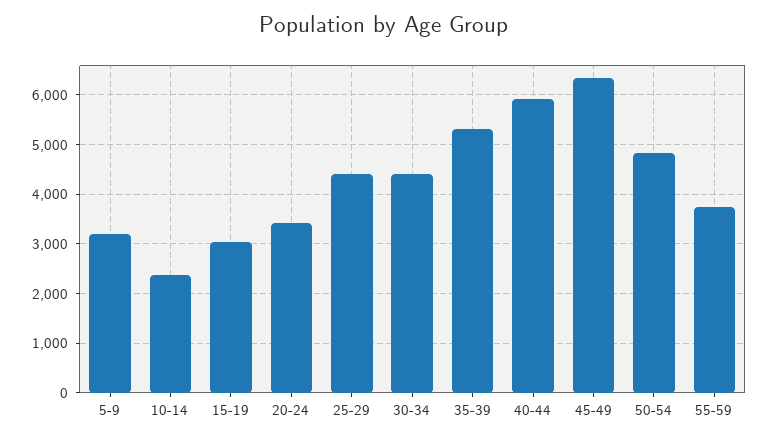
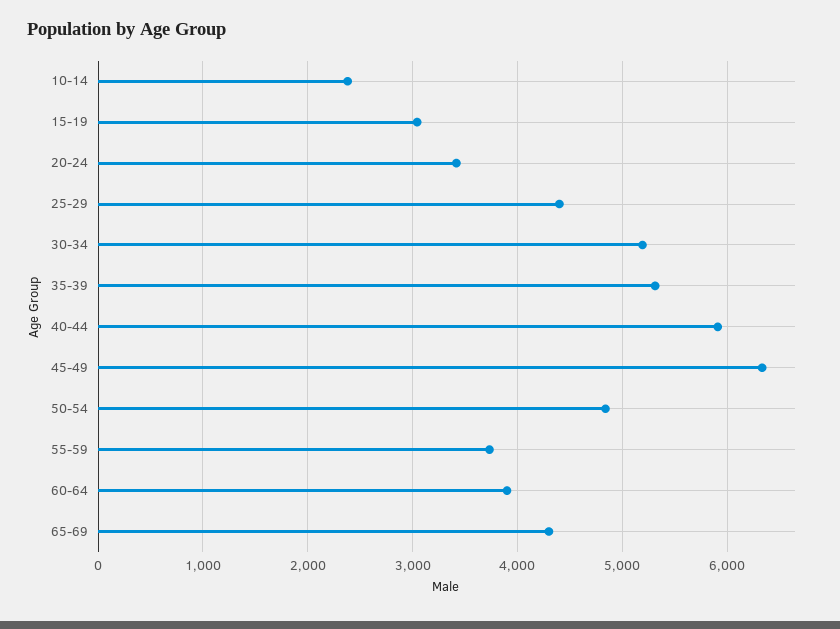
5-9: 3200 -> none
30-34: 4400 -> 5200
60-64: none -> 3900
65-69: none -> 4300

